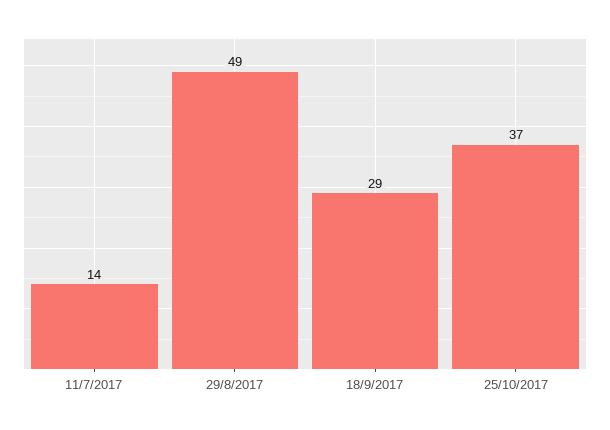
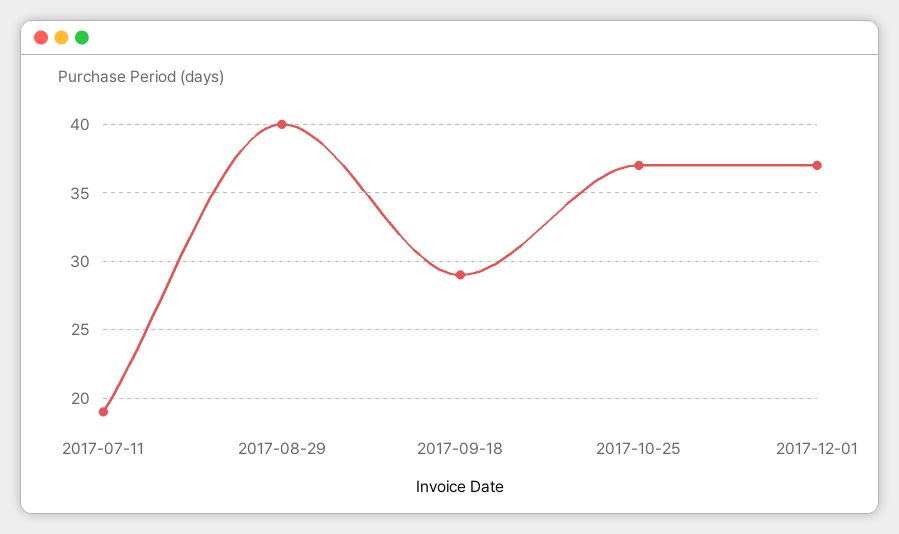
11/7/2017: 14 -> 19
29/8/2017: 49 -> 40
2017-12-01: none -> 37

